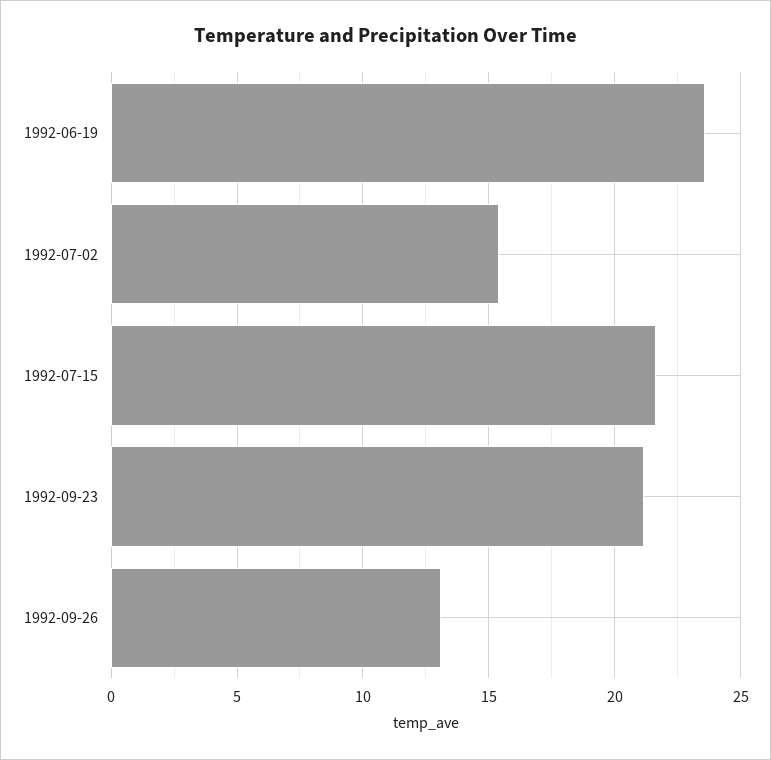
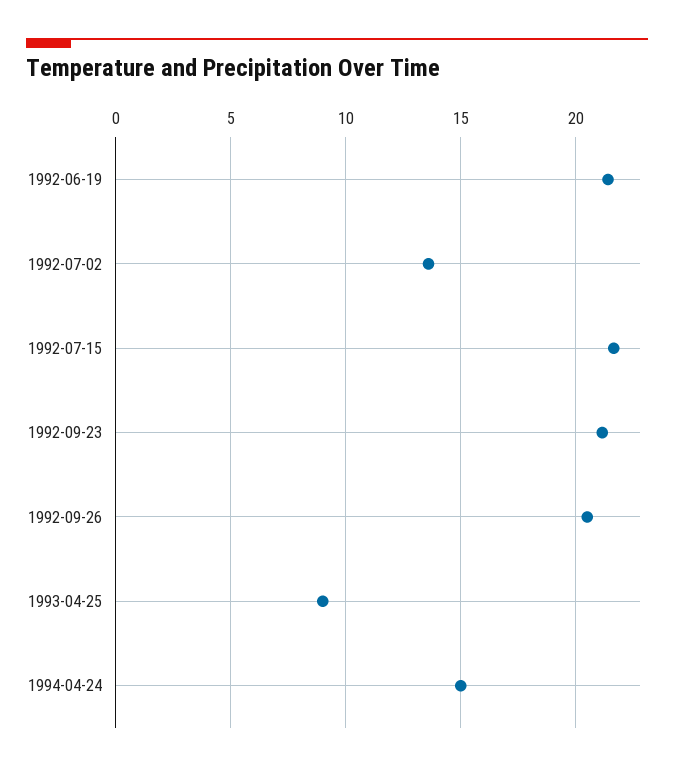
1992-06-19: 23.5 -> 21.5
1992-07-02: 15.5 -> 13.5
1992-09-26: 13 -> 20.5
1993-04-25: none -> 9
1994-04-24: none -> 15

